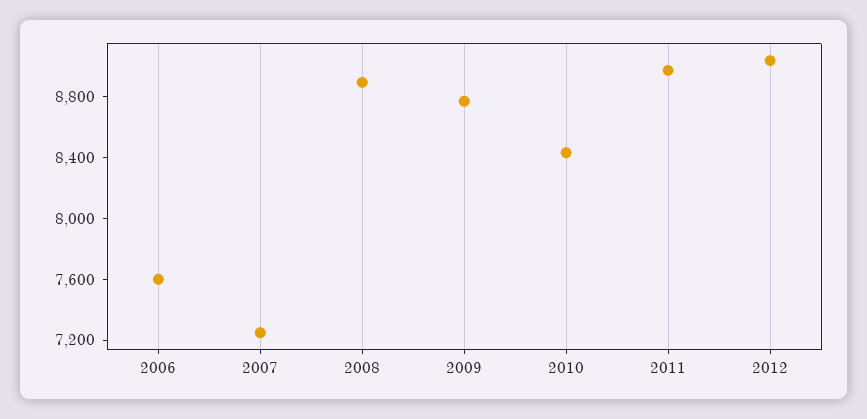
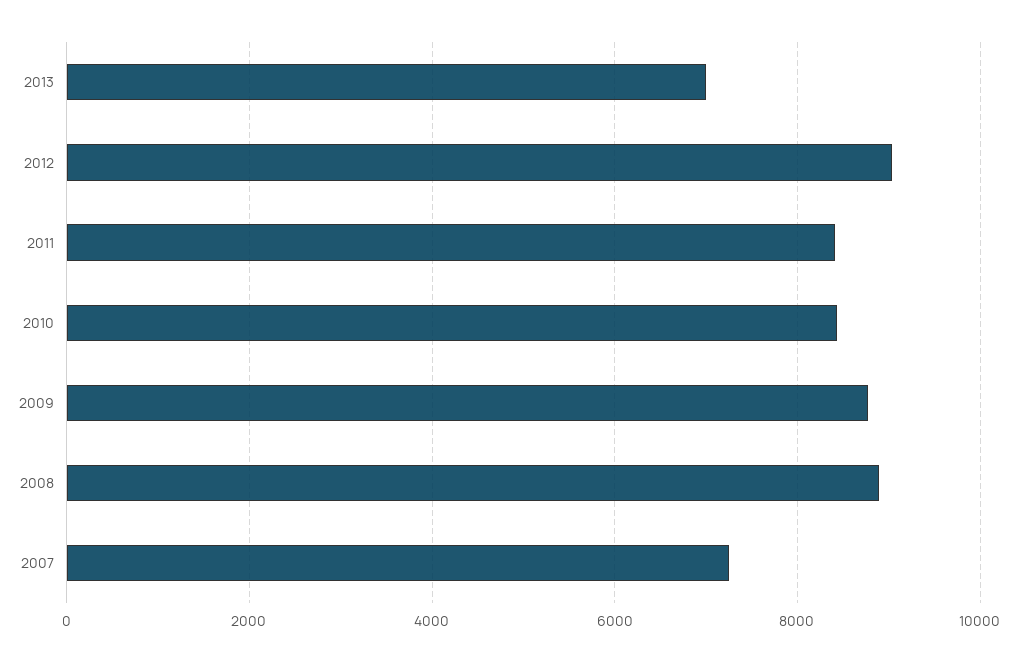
2006: 7600 -> none
2011: 9000 -> 8400
2013: none -> 7000

